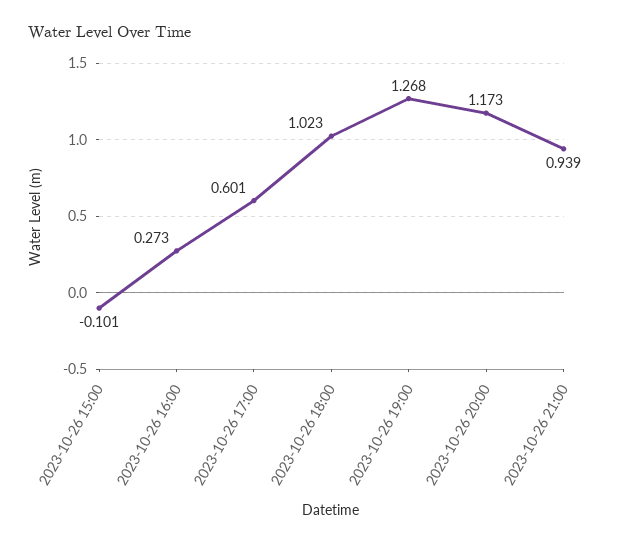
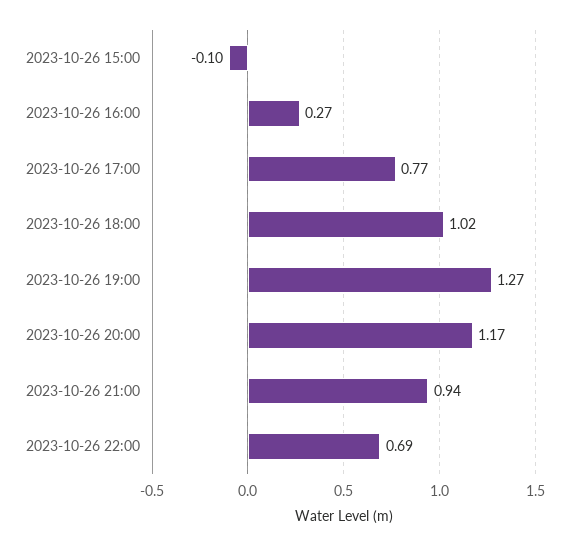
2023-10-26 17:00: 0.601 -> 0.77
2023-10-26 22:00: none -> 0.69

